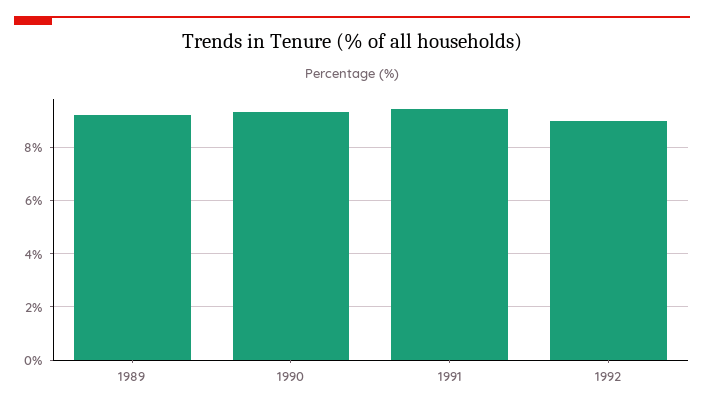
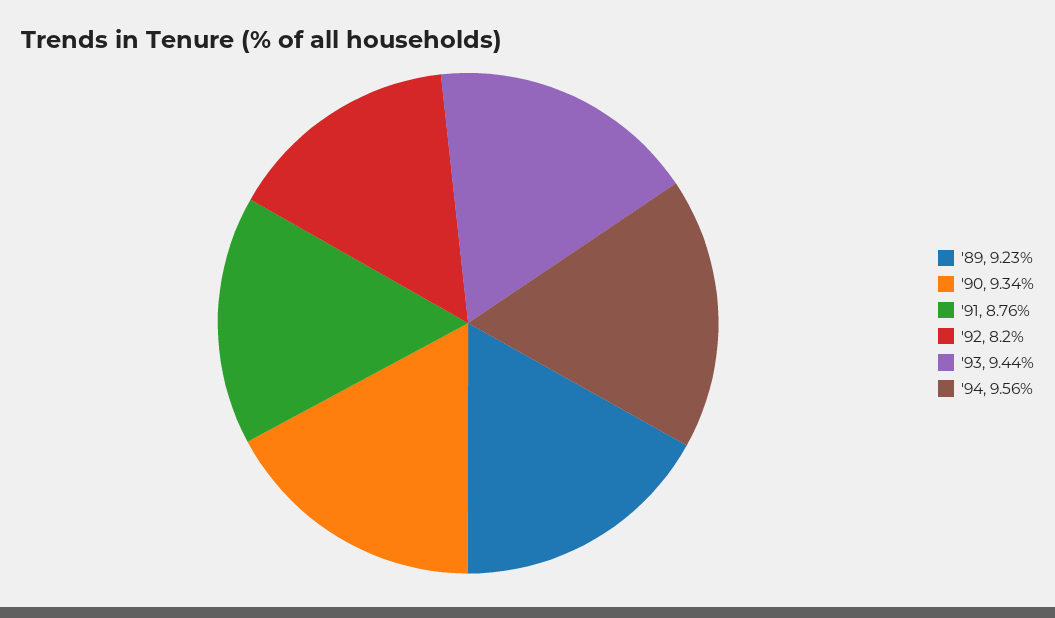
1991: 9.5 -> 8.76
1992: 9 -> 8.2
'93: none -> 9.44
'94: none -> 9.56

